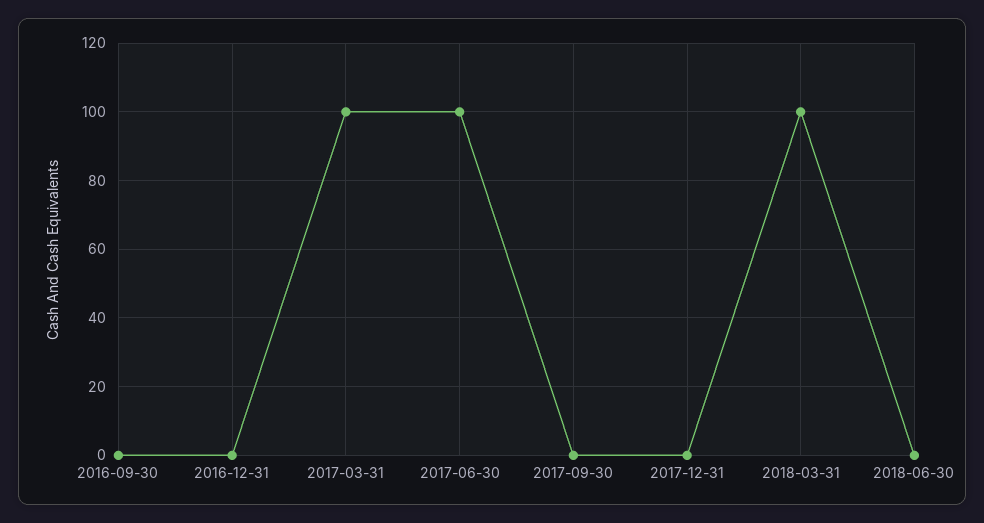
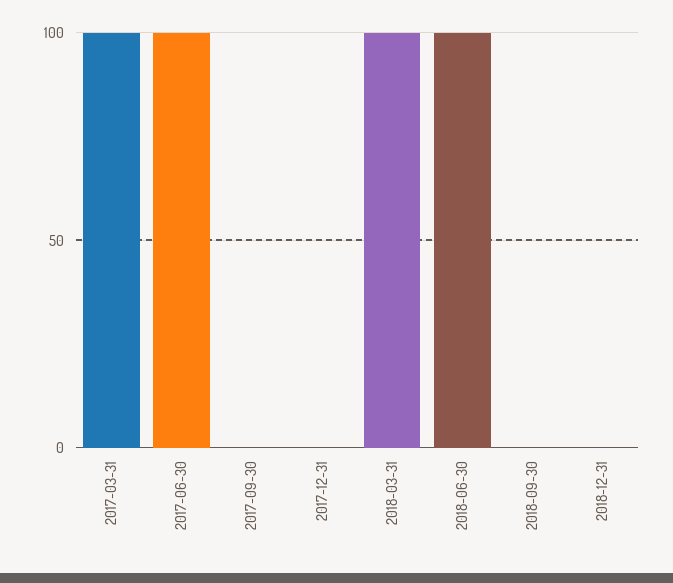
2016-09-30: 0 -> none
2016-12-31: 0 -> none
2018-06-30: 0 -> 100
2018-09-30: none -> 0
2018-12-31: none -> 0

